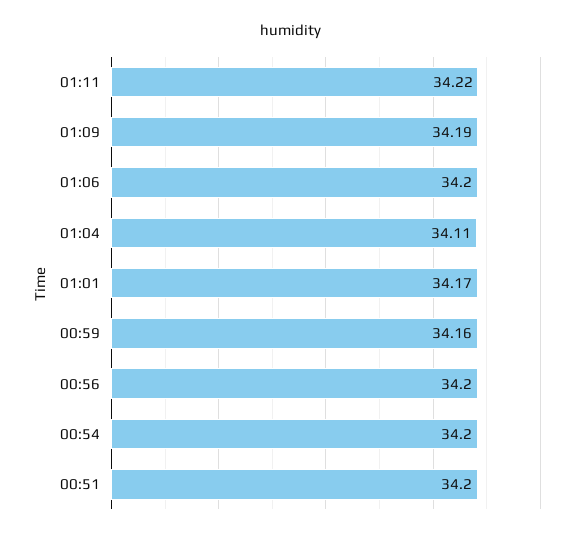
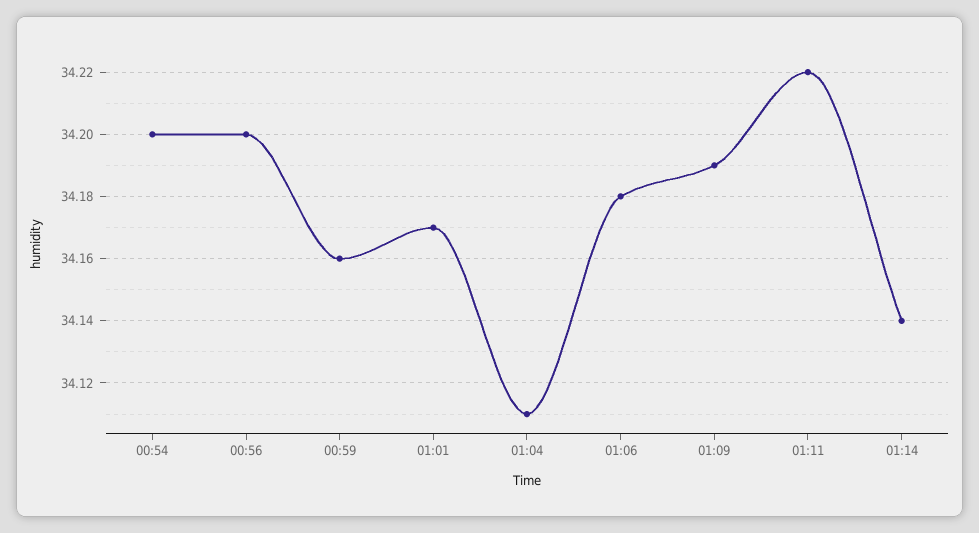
01:06: 34.2 -> 34.18
00:51: 34.2 -> none
01:14: none -> 34.14

